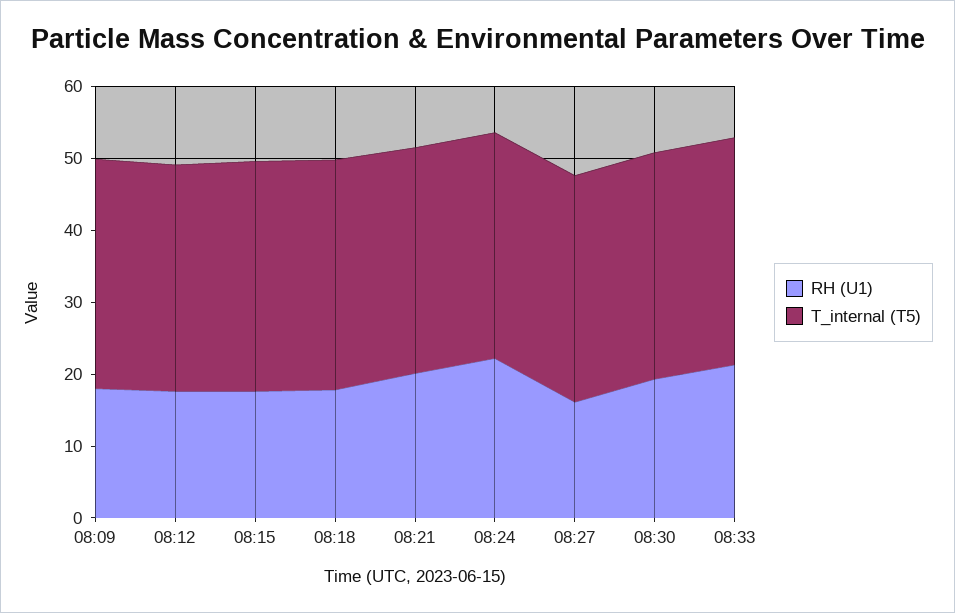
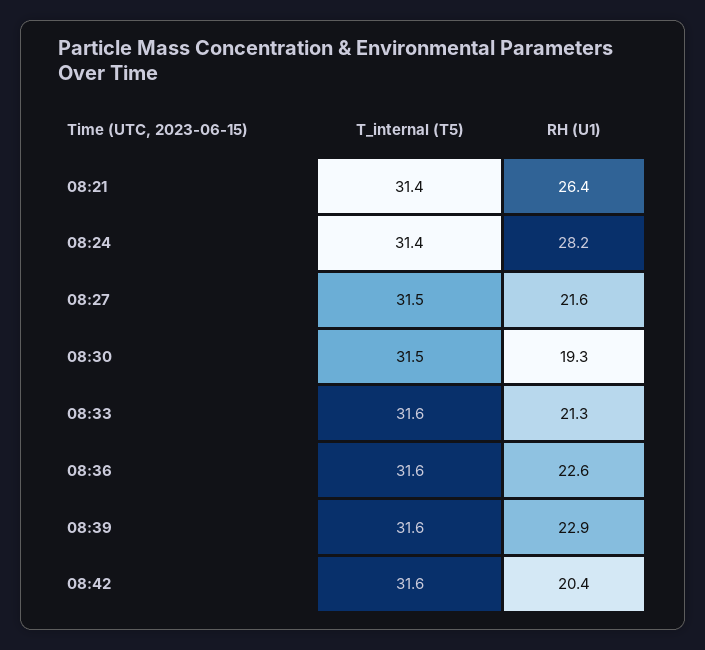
RH (U1), 08:09: 18 -> none
T_internal (T5), 08:09: 32 -> none
RH (U1), 08:12: 18 -> none
T_internal (T5), 08:12: 32 -> none
RH (U1), 08:15: 18 -> none
T_internal (T5), 08:15: 32 -> none
RH (U1), 08:18: 18 -> none
T_internal (T5), 08:18: 32 -> none
RH (U1), 08:21: 20 -> 26.4
RH (U1), 08:24: 22 -> 28.2
RH (U1), 08:27: 16 -> 21.6
T_internal (T5), 08:36: none -> 31.6
RH (U1), 08:36: none -> 22.6
T_internal (T5), 08:39: none -> 31.6
RH (U1), 08:39: none -> 22.9
T_internal (T5), 08:42: none -> 31.6
RH (U1), 08:42: none -> 20.4

